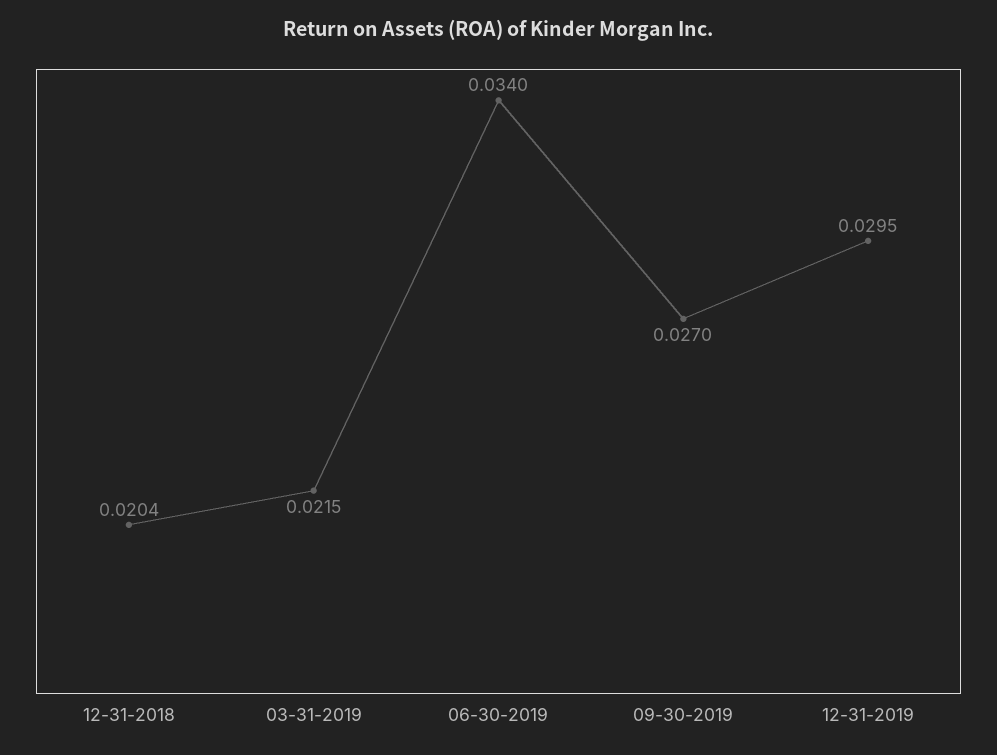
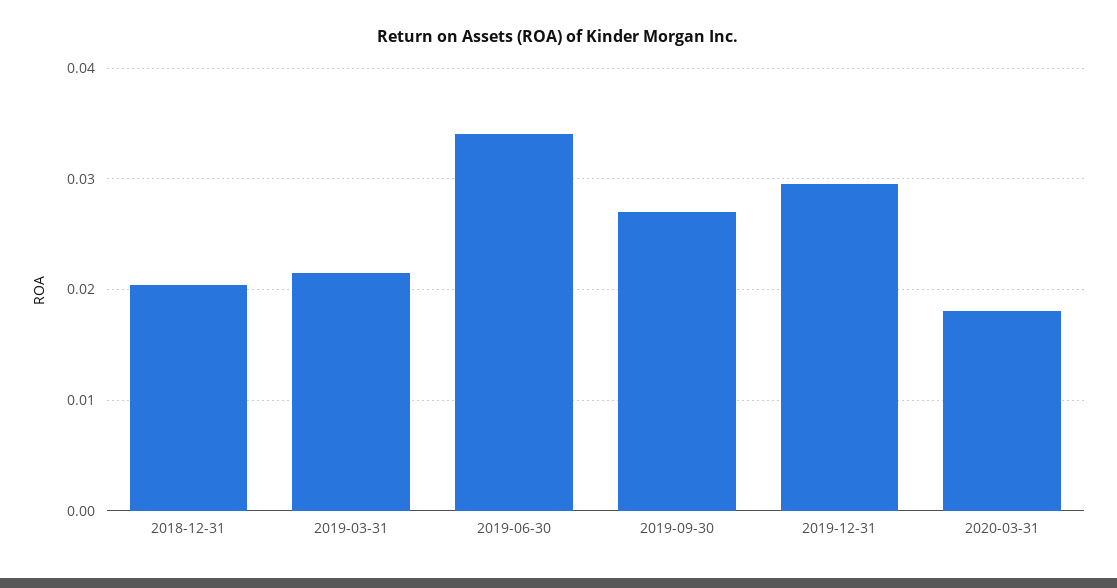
2020-03-31: none -> 0.018

